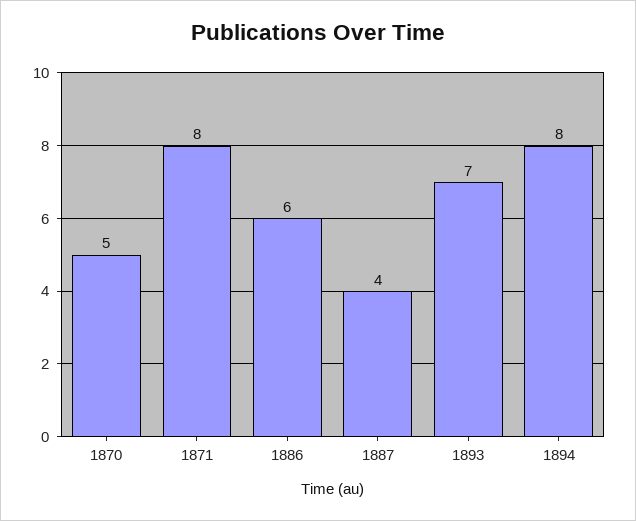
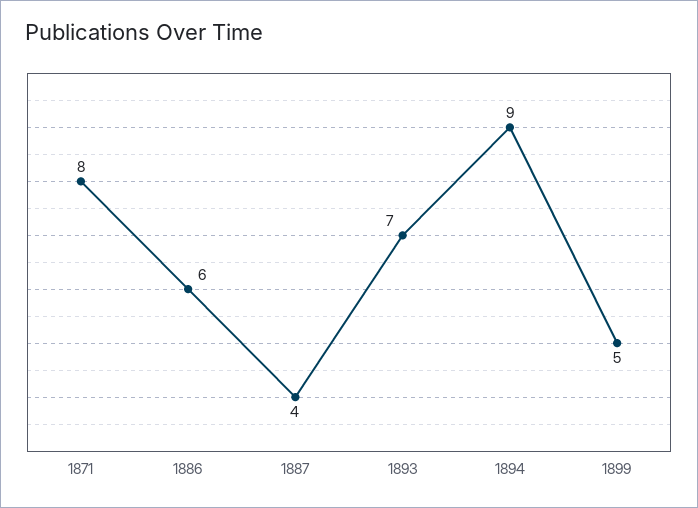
1870: 5 -> none
1894: 8 -> 9
1899: none -> 5

